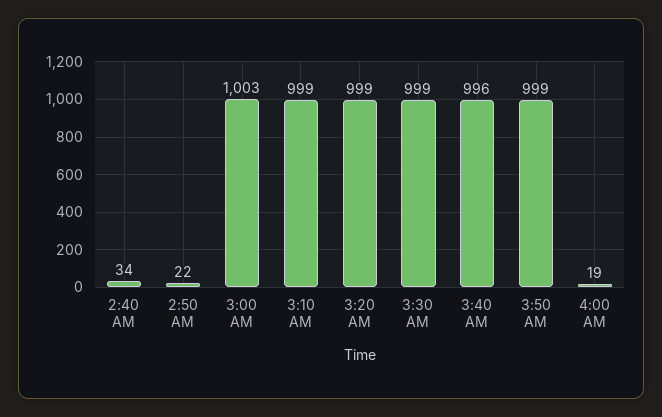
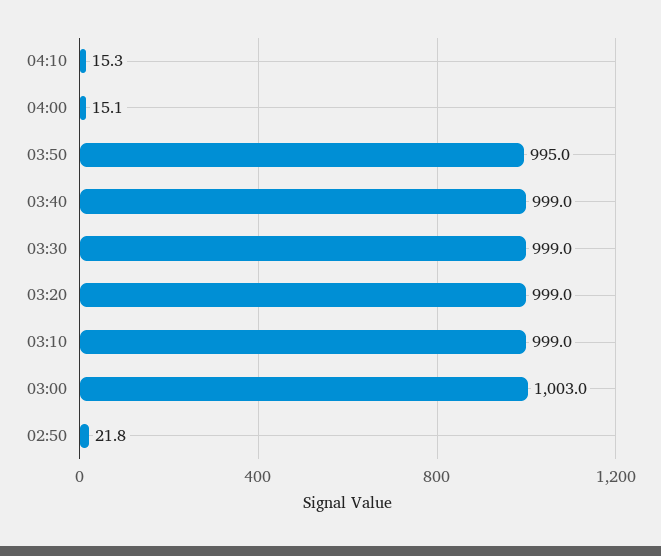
2:40 AM: 34 -> none
3:40 AM: 996 -> 999
3:50 AM: 999 -> 995
4:00 AM: 19 -> 15.1
04:10: none -> 15.3

